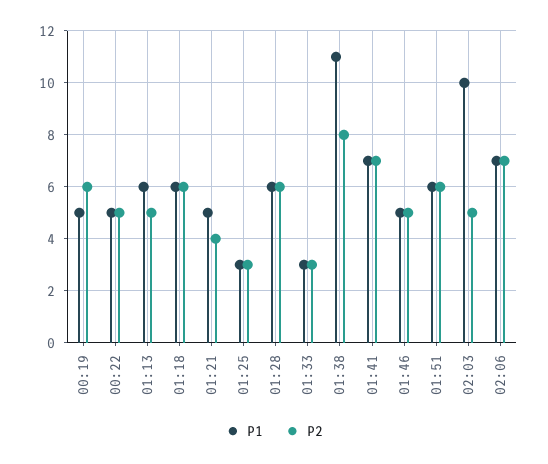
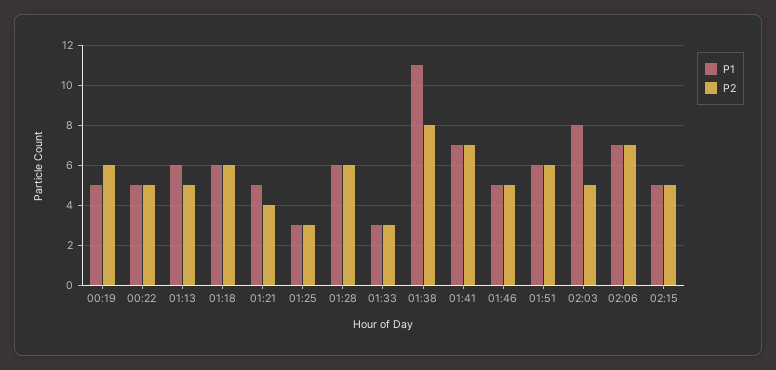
P1, 02:03: 10 -> 8
P1, 02:15: none -> 5
P2, 02:15: none -> 5

